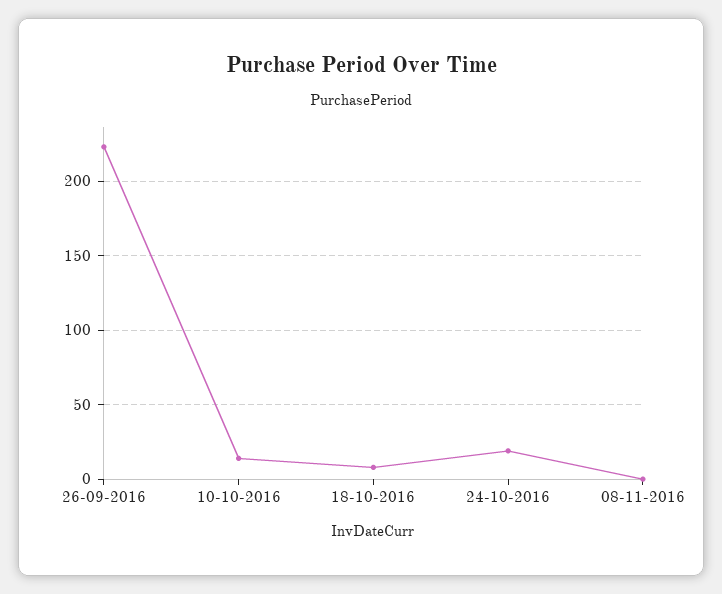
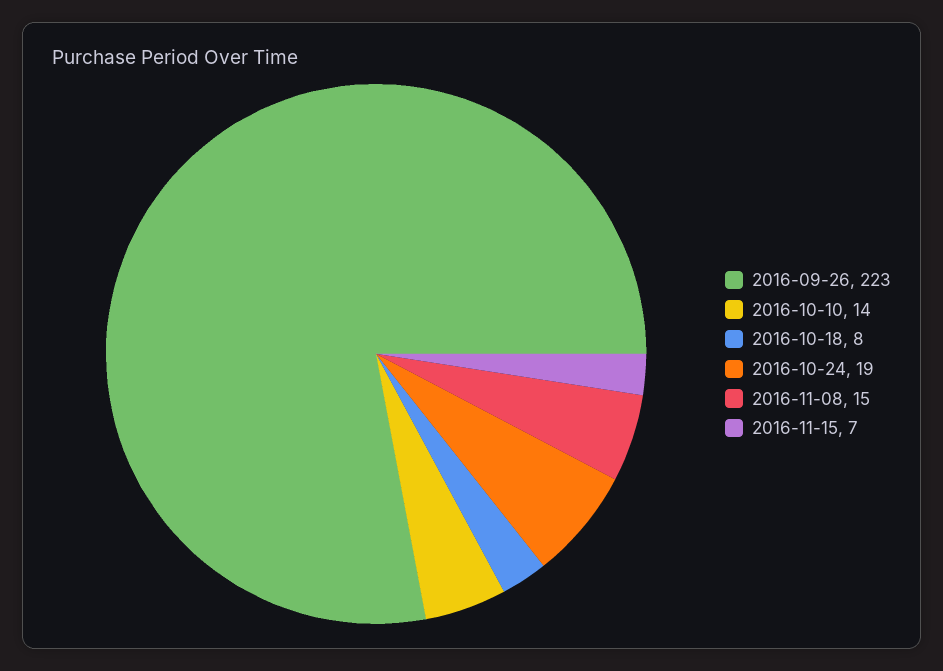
08-11-2016: 0 -> 15
2016-11-15: none -> 7

